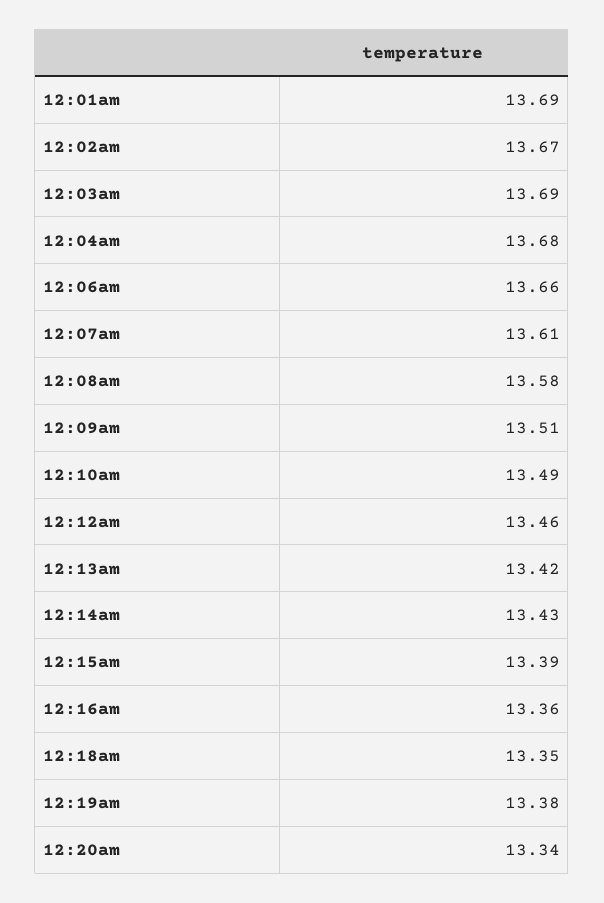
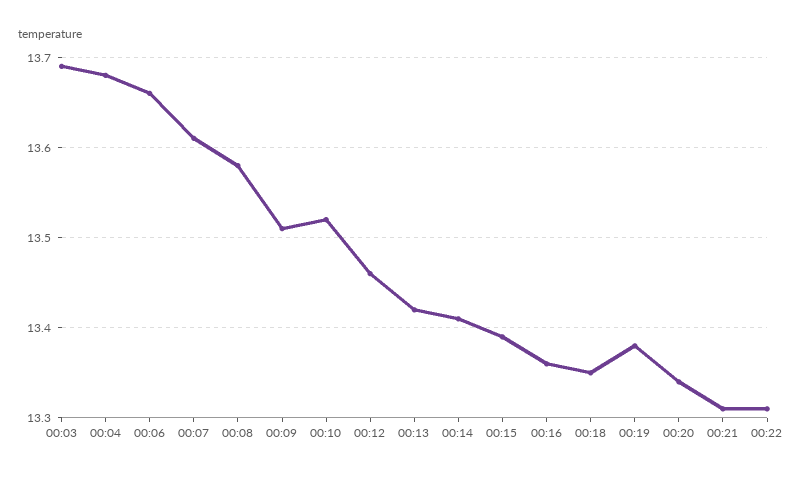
12:01am: 13.69 -> none
12:02am: 13.67 -> none
12:10am: 13.49 -> 13.52
12:14am: 13.43 -> 13.41
00:21: none -> 13.31
00:22: none -> 13.31

